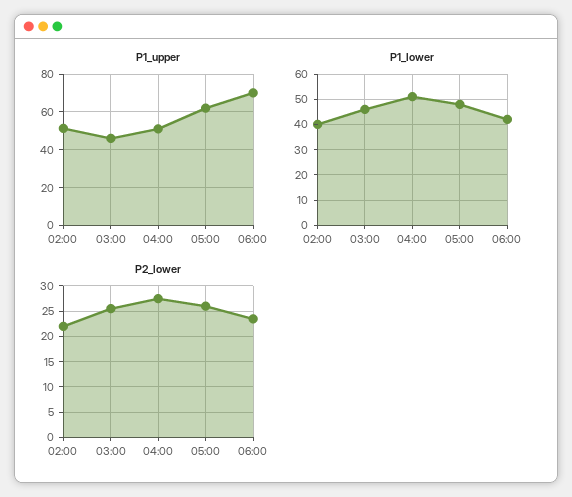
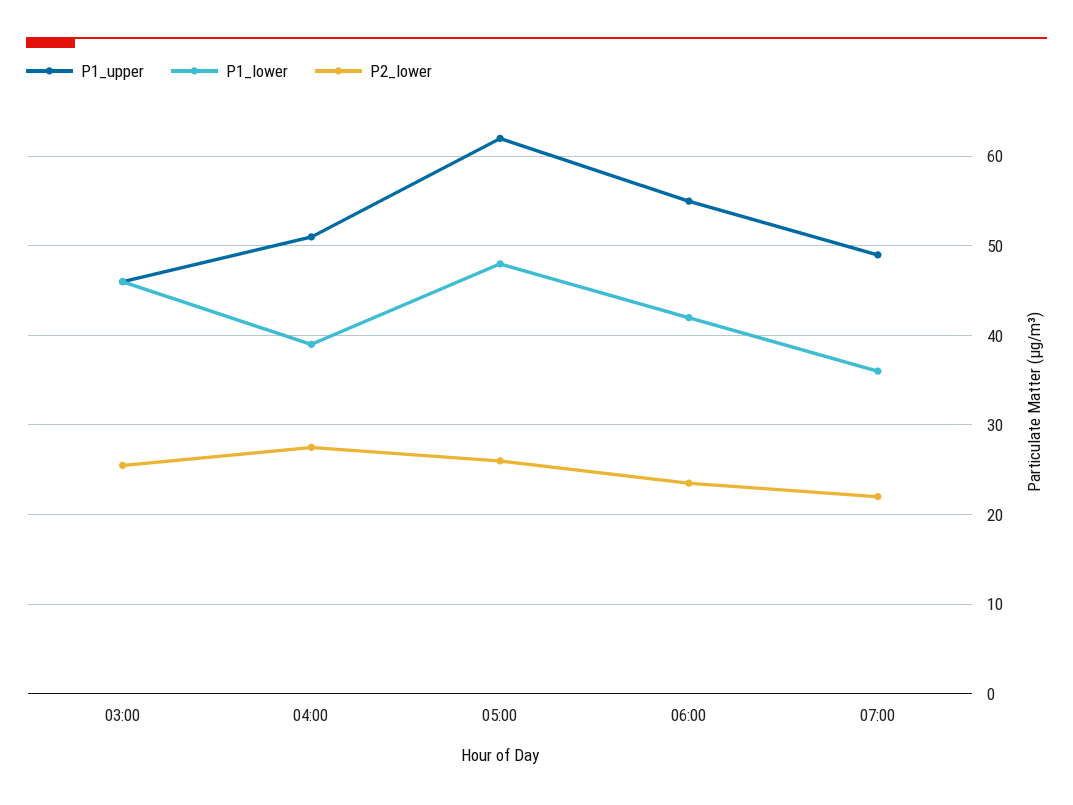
P1_upper, 02:00: 50 -> none
P1_upper, 06:00: 70 -> 55
P1_lower, 02:00: 40 -> none
P1_lower, 04:00: 50 -> 39
P2_lower, 02:00: 22.5 -> none
P1_upper, 07:00: none -> 49
P1_lower, 07:00: none -> 36
P2_lower, 07:00: none -> 22

